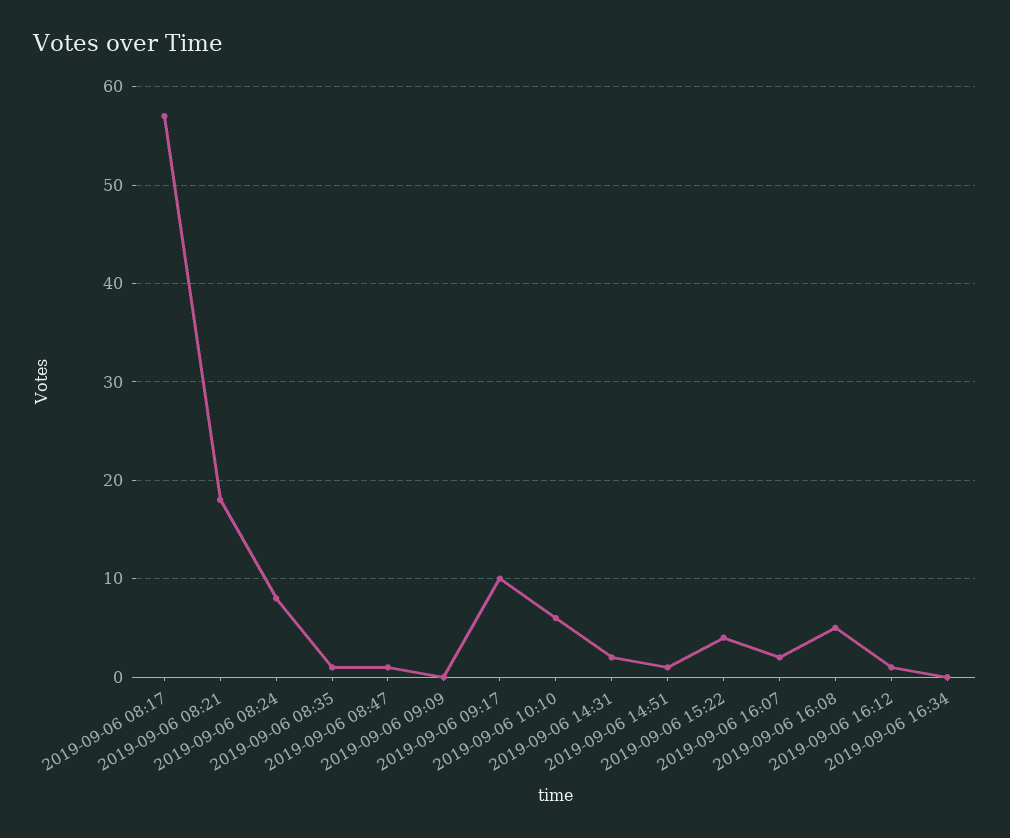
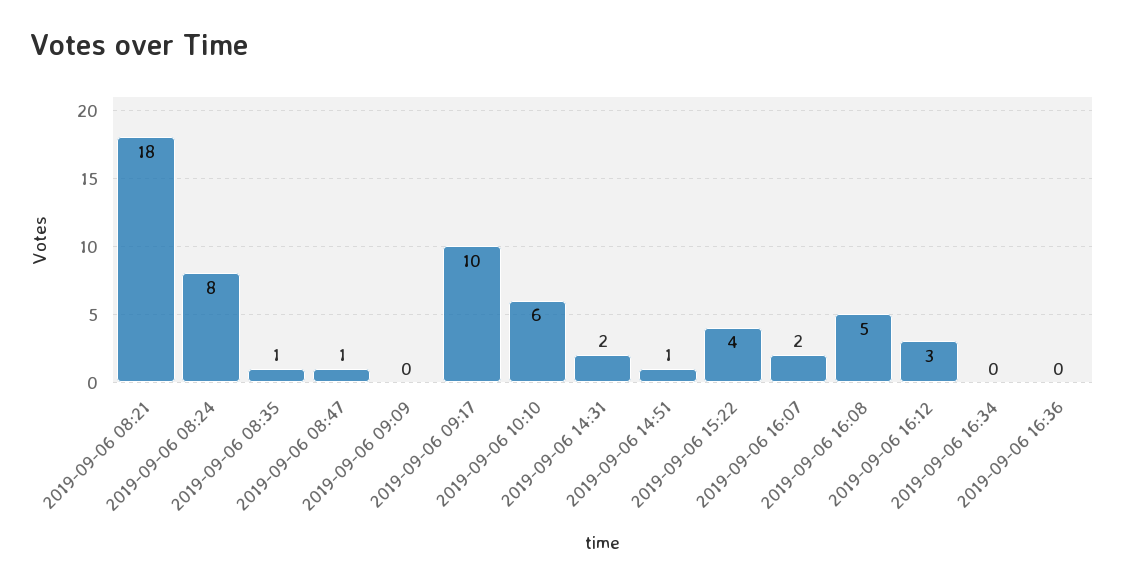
2019-09-06 08:17: 57 -> none
2019-09-06 16:12: 1 -> 3
2019-09-06 16:36: none -> 0

